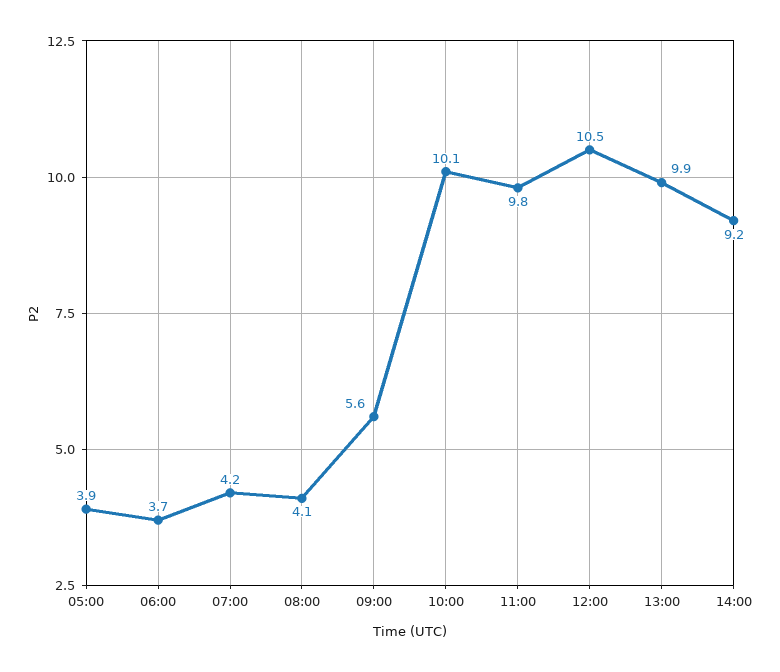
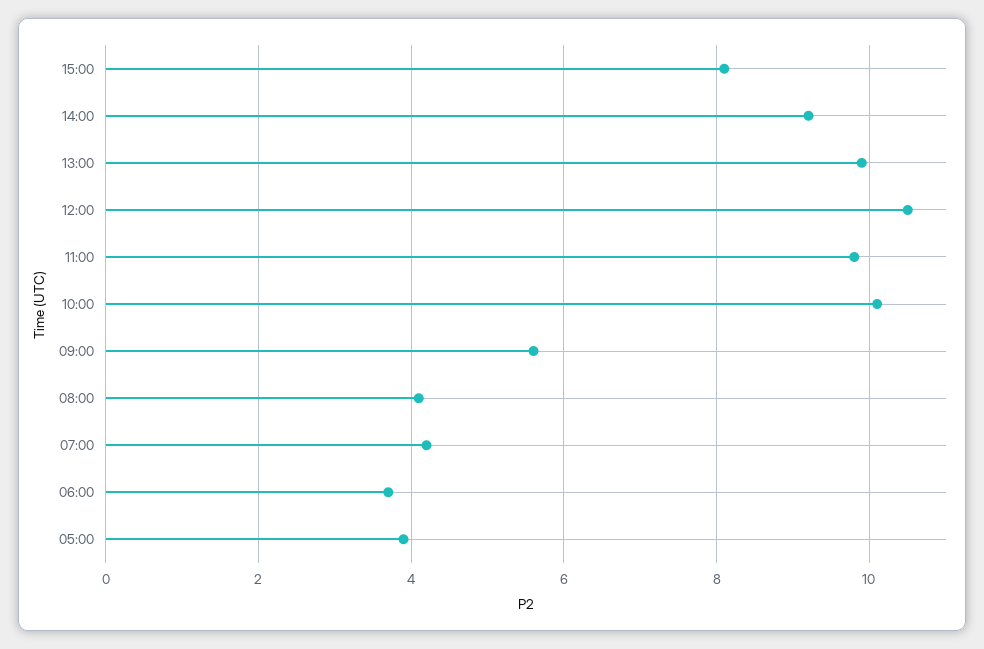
15:00: none -> 8

